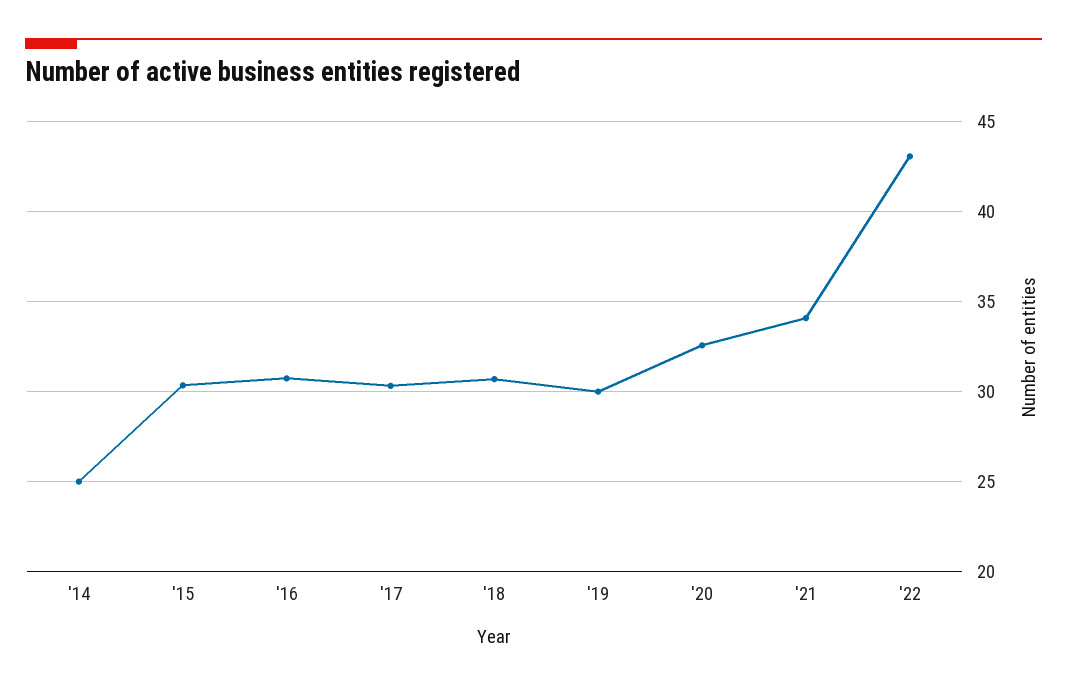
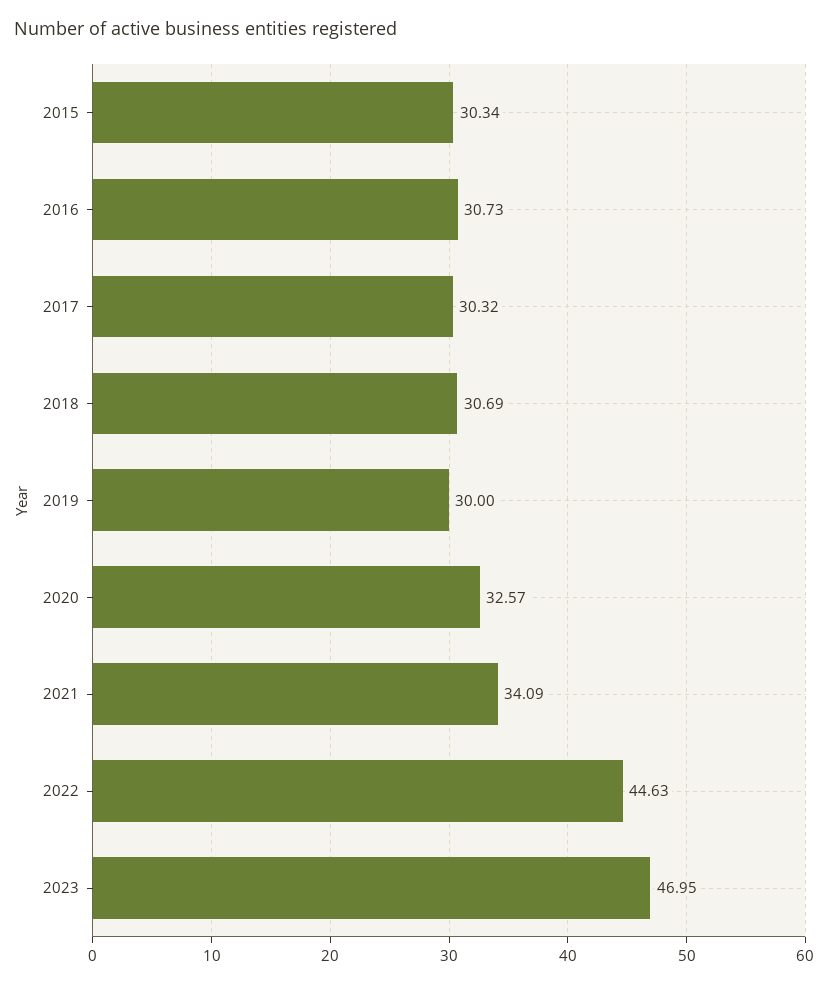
'14: 25 -> none
'22: 43 -> 44.63
2023: none -> 46.95

